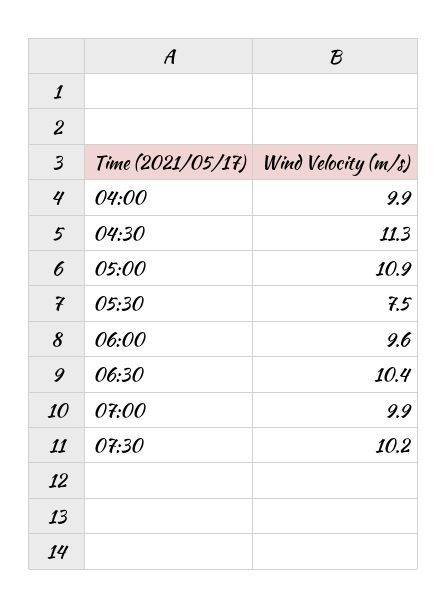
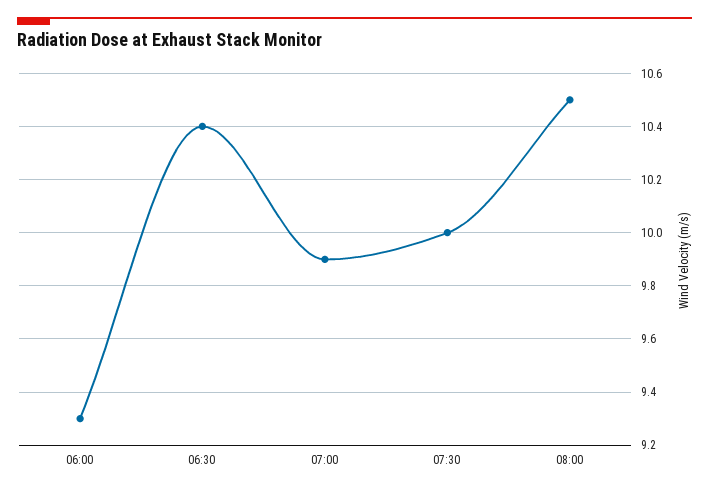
04:00: 9.9 -> none
04:30: 11.3 -> none
05:00: 10.9 -> none
05:30: 7.5 -> none
06:00: 9.6 -> 9.3
07:30: 10.2 -> 10
08:00: none -> 10.5

